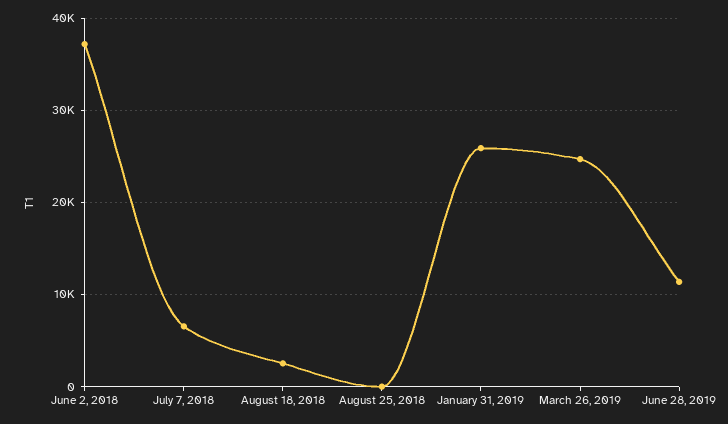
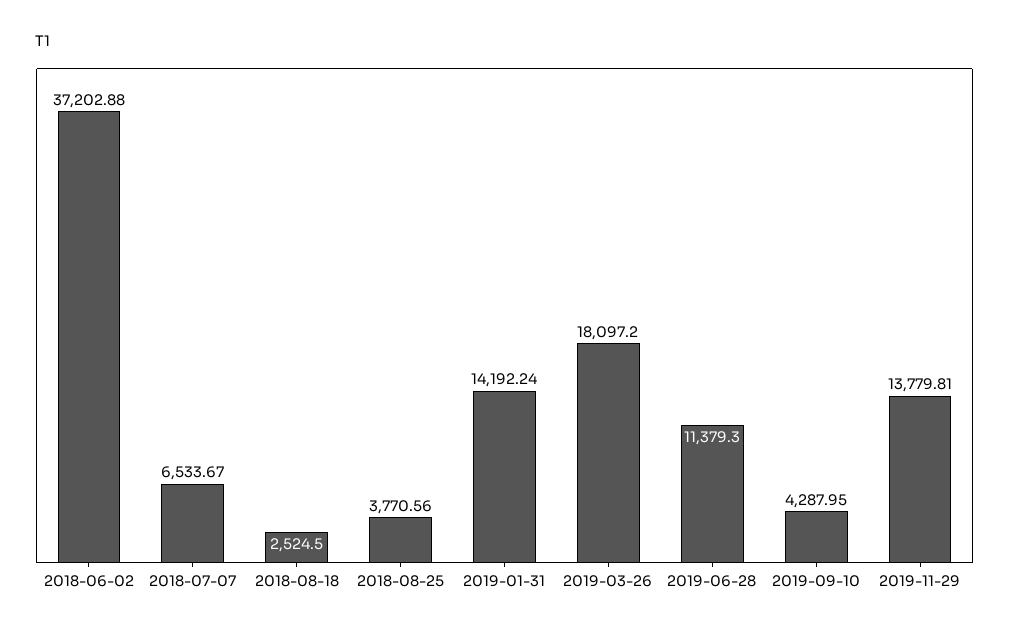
August 25, 2018: 0 -> 3770.56
January 31, 2019: 26000 -> 14192.24
March 26, 2019: 25000 -> 18097.2
2019-09-10: none -> 4287.95
2019-11-29: none -> 13779.81

